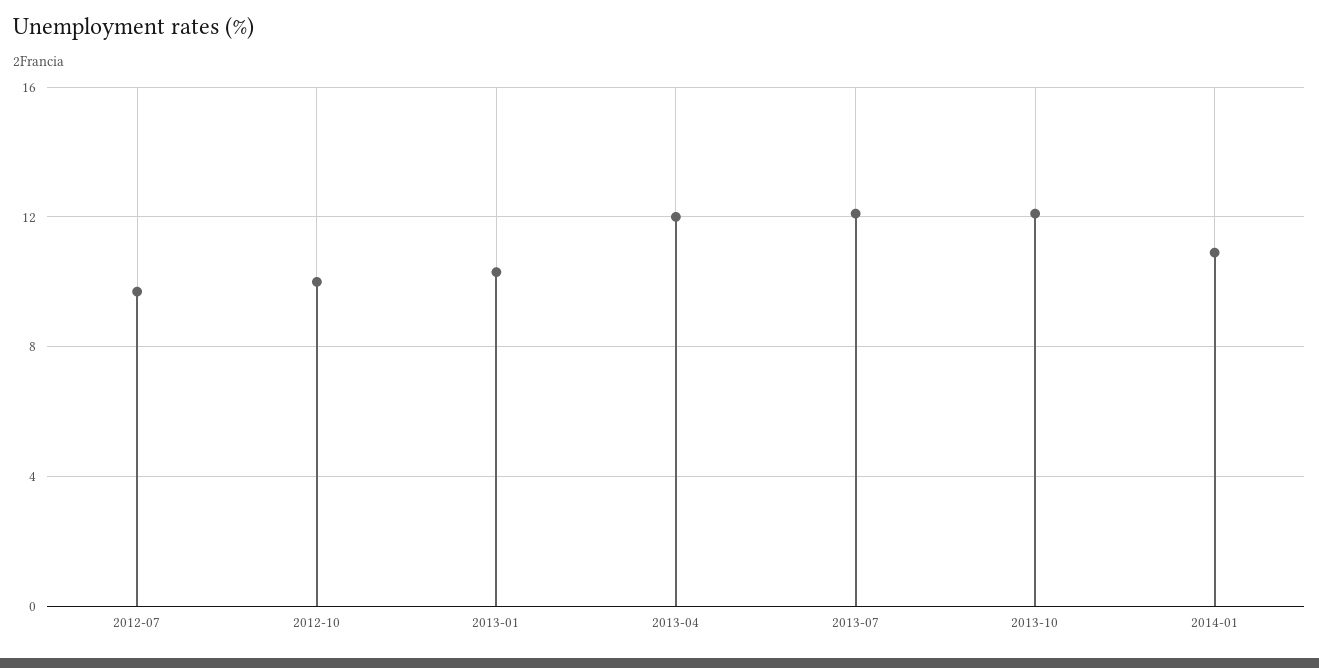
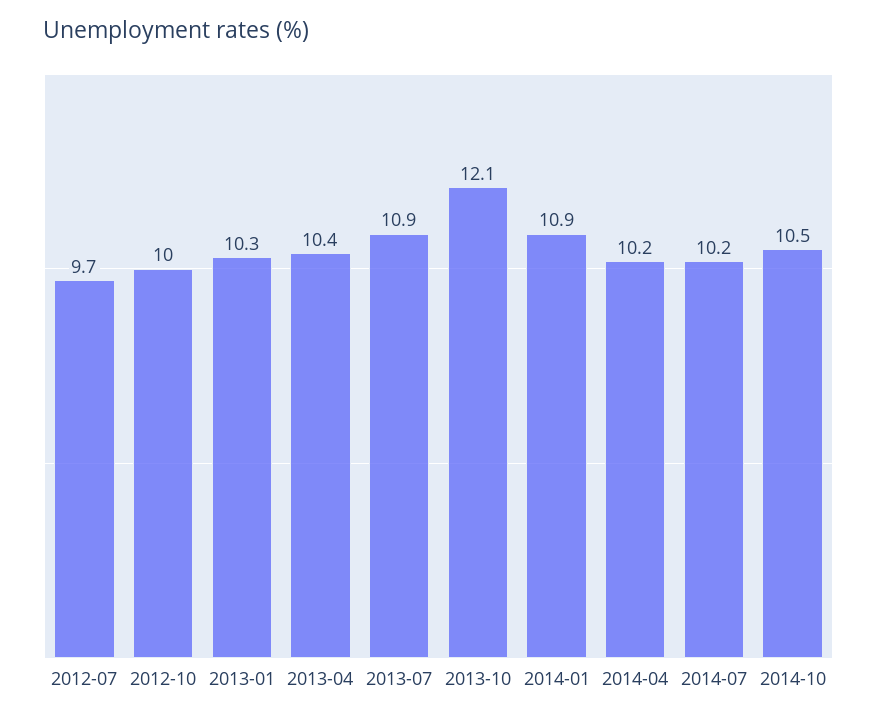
2013-04: 12 -> 10.4
2013-07: 12 -> 10.9
2014-04: none -> 10.2
2014-07: none -> 10.2
2014-10: none -> 10.5

